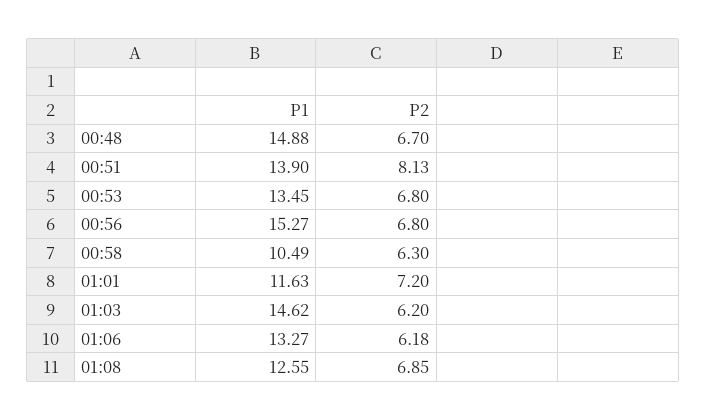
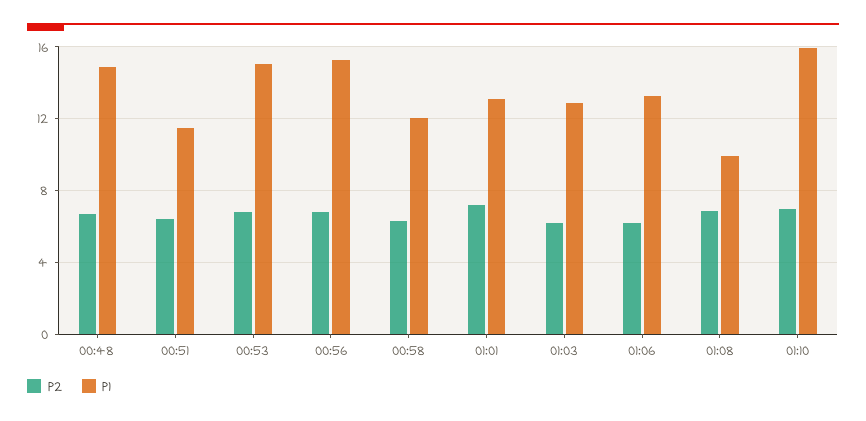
P1, 00:51: 13.9 -> 11.5
P2, 00:51: 8.13 -> 6.5
P1, 00:53: 13.45 -> 15
P1, 00:58: 10.49 -> 12
P1, 01:01: 11.63 -> 13
P1, 01:03: 14.62 -> 13
P1, 01:08: 12.55 -> 10
P2, 01:10: none -> 7
P1, 01:10: none -> 16

